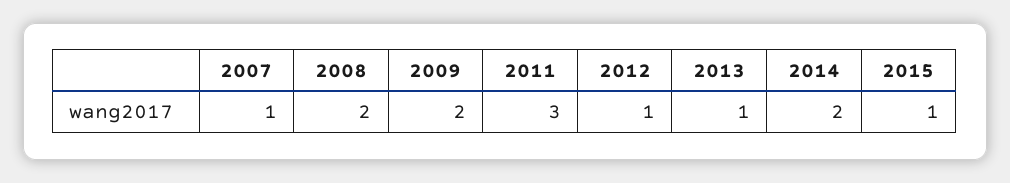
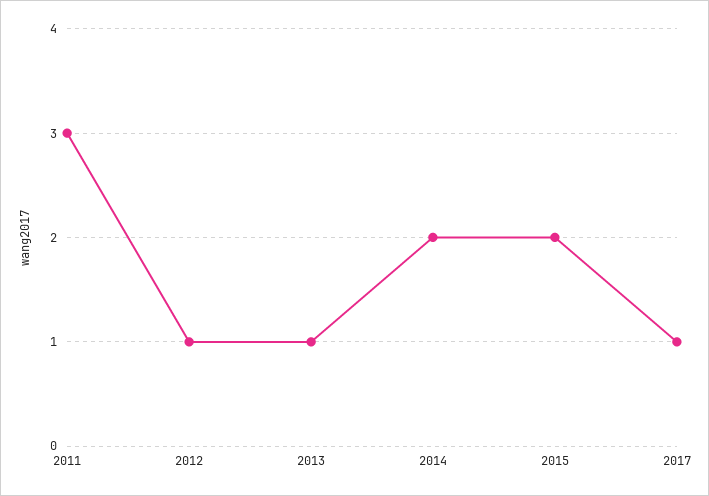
2007: 1 -> none
2008: 2 -> none
2009: 2 -> none
2015: 1 -> 2
2017: none -> 1

